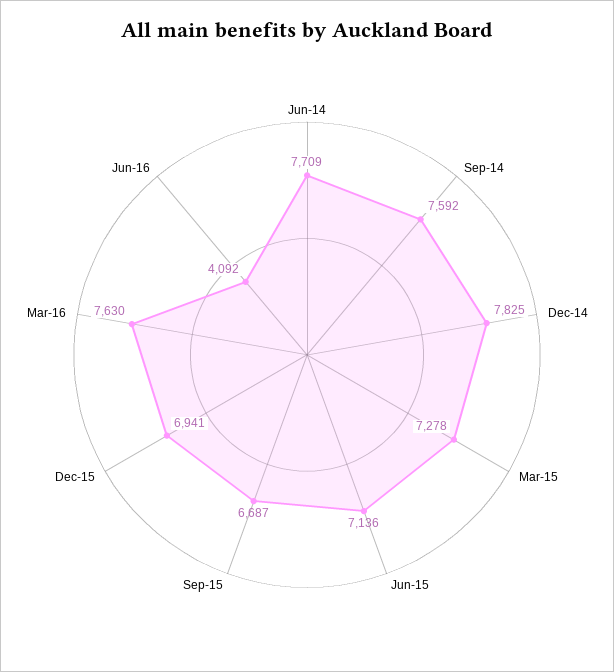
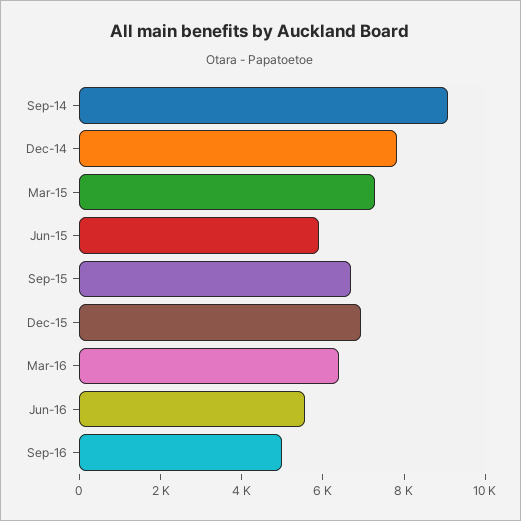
Jun-14: 7709 -> none
Sep-14: 7592 -> 9000
Jun-15: 7136 -> 6000
Mar-16: 7630 -> 6500
Jun-16: 4092 -> 5500
Sep-16: none -> 5000

